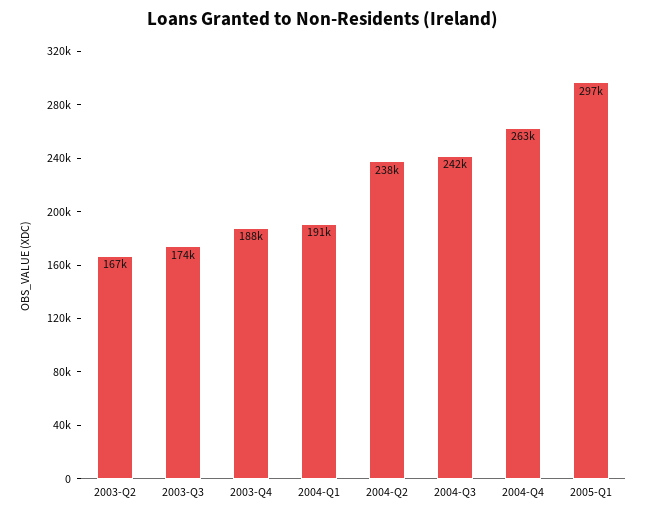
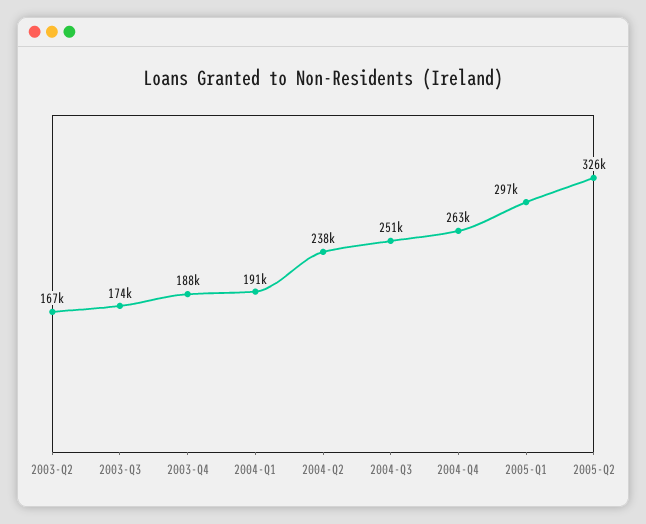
2004-Q3: 242000 -> 251000
2005-Q2: none -> 326000

